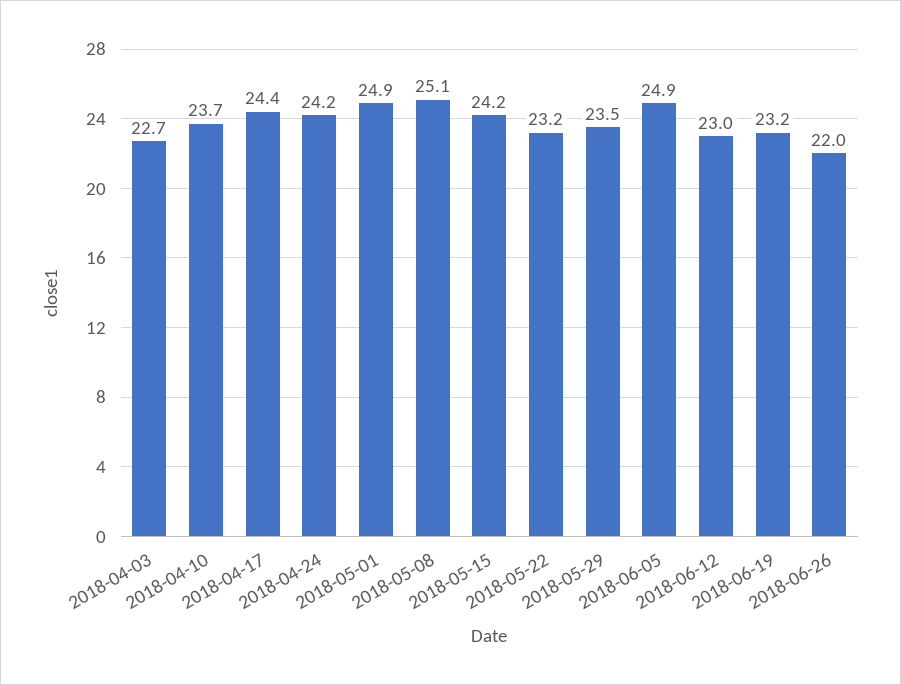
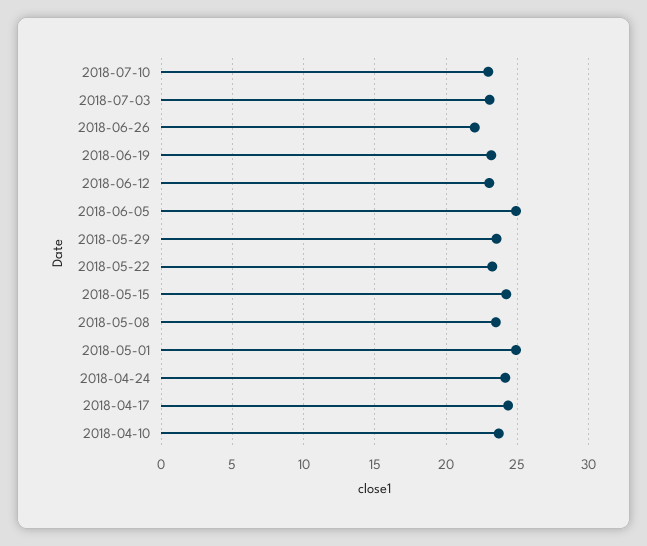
2018-04-03: 22.7 -> none
2018-05-08: 25.1 -> 23.5
2018-07-10: none -> 23
2018-07-03: none -> 23

